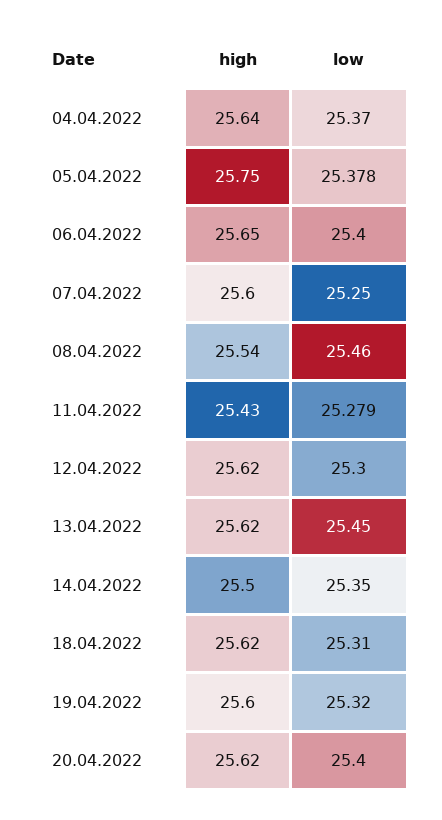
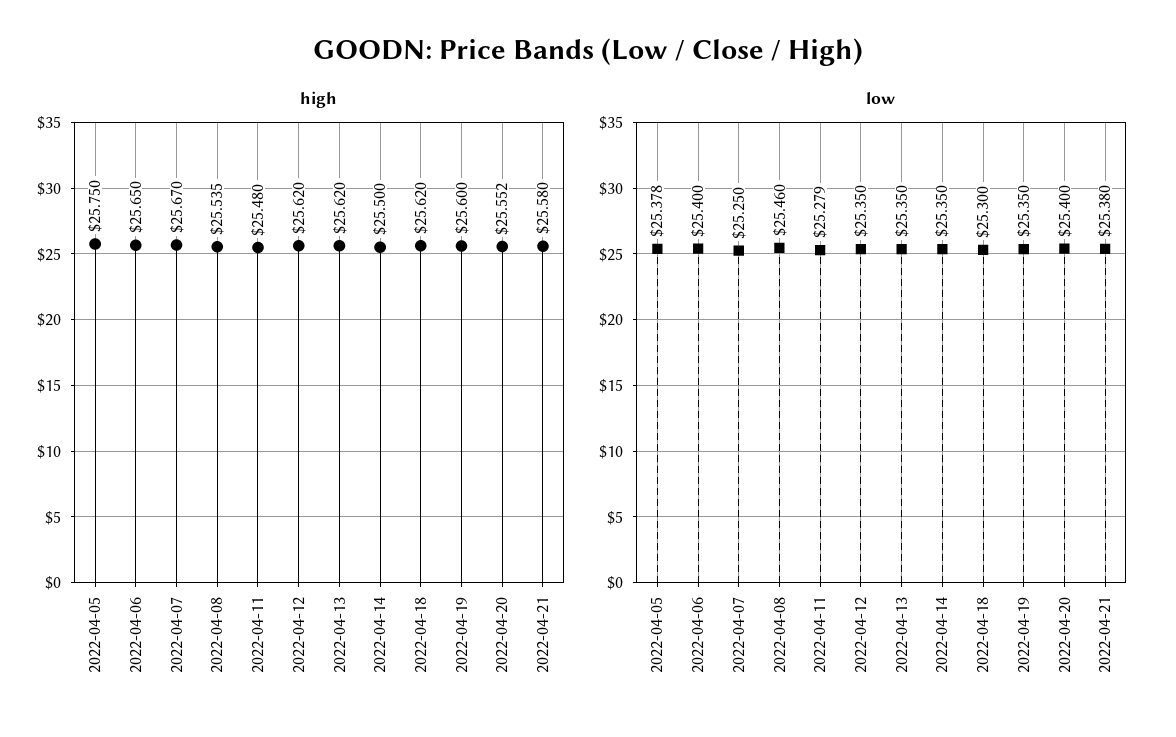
high, 04.04.2022: 25.64 -> none
low, 04.04.2022: 25.37 -> none
high, 07.04.2022: 25.6 -> 25.67
high, 11.04.2022: 25.43 -> 25.48
low, 12.04.2022: 25.3 -> 25.35
low, 13.04.2022: 25.45 -> 25.35
low, 18.04.2022: 25.31 -> 25.3
low, 19.04.2022: 25.32 -> 25.35
high, 20.04.2022: 25.62 -> 25.552
high, 2022-04-21: none -> 25.58
low, 2022-04-21: none -> 25.38

